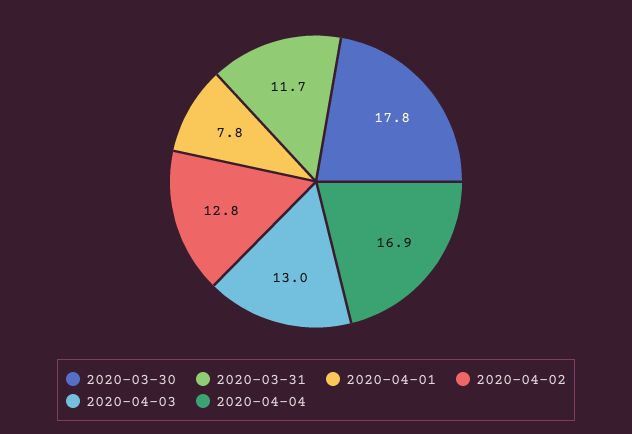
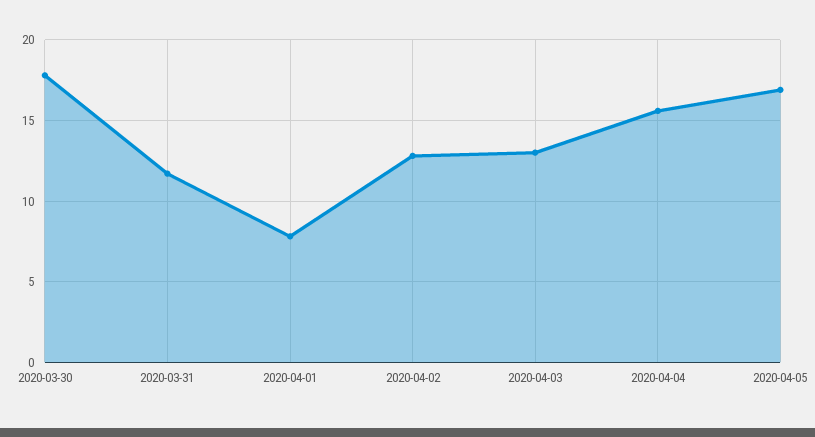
2020-04-04: 16.9 -> 15.5
2020-04-05: none -> 17

